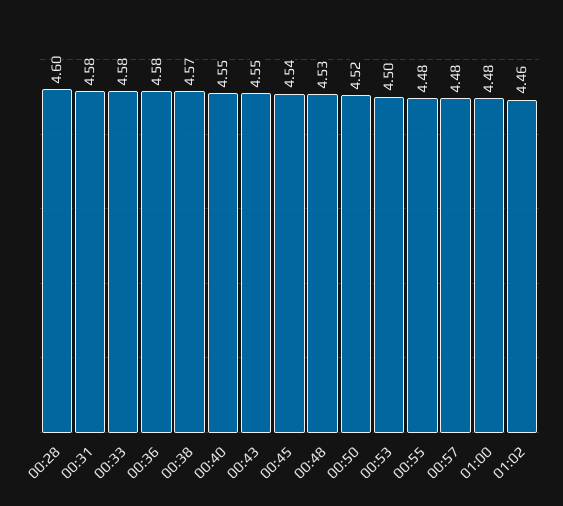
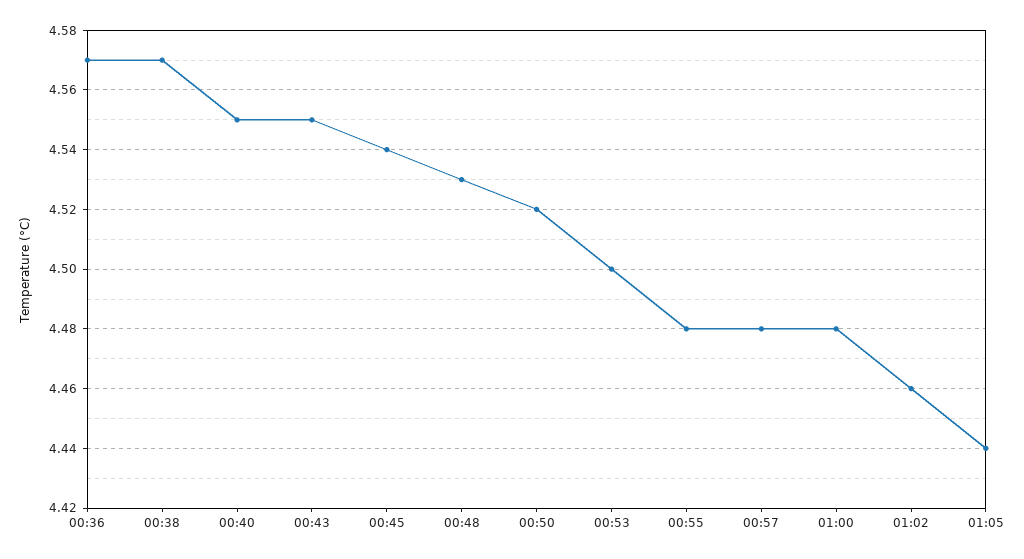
00:28: 4.6 -> none
00:31: 4.58 -> none
00:33: 4.58 -> none
00:36: 4.58 -> 4.57
01:05: none -> 4.44

